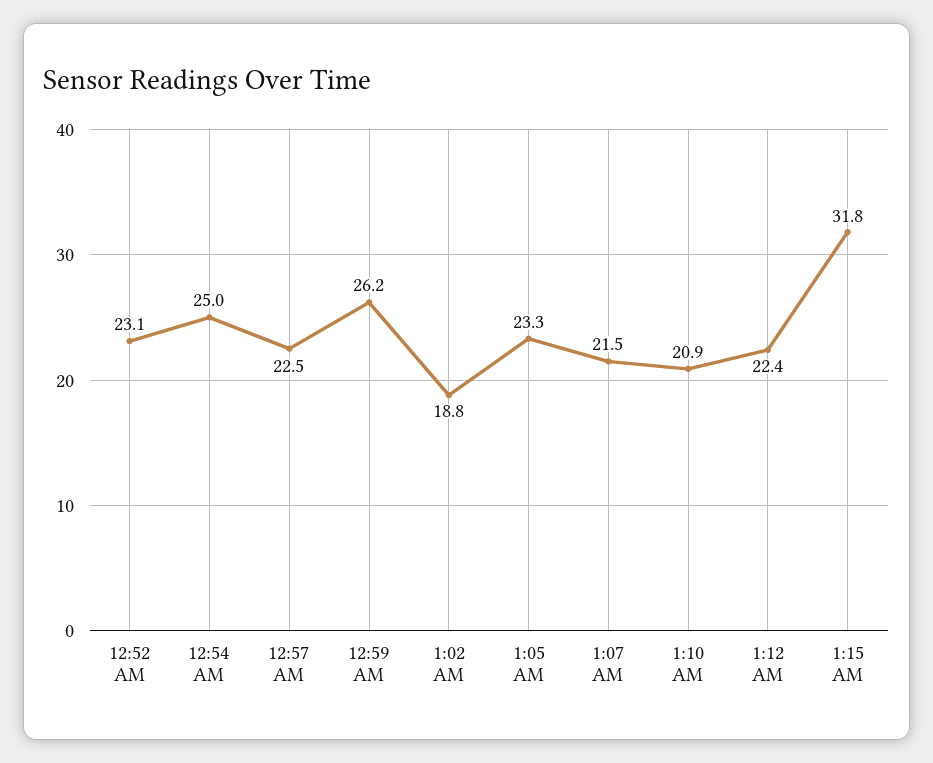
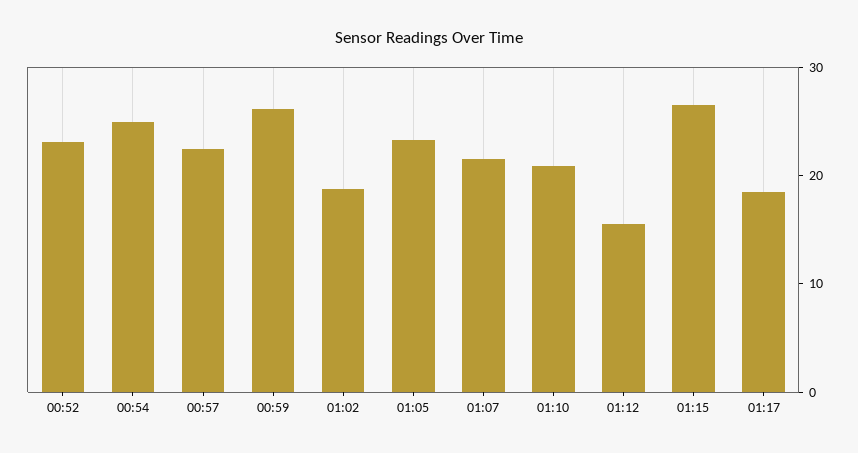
1:12 AM: 22.4 -> 16
1:15 AM: 31.8 -> 26
01:17: none -> 18

